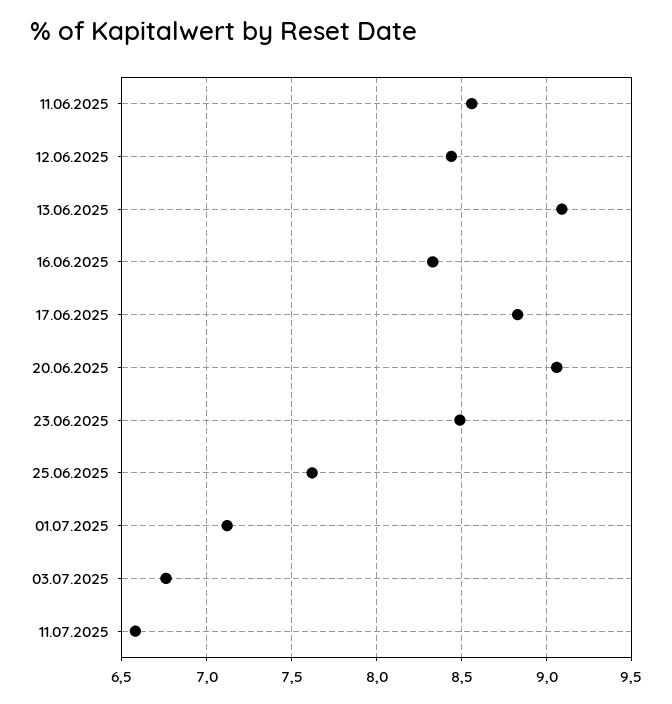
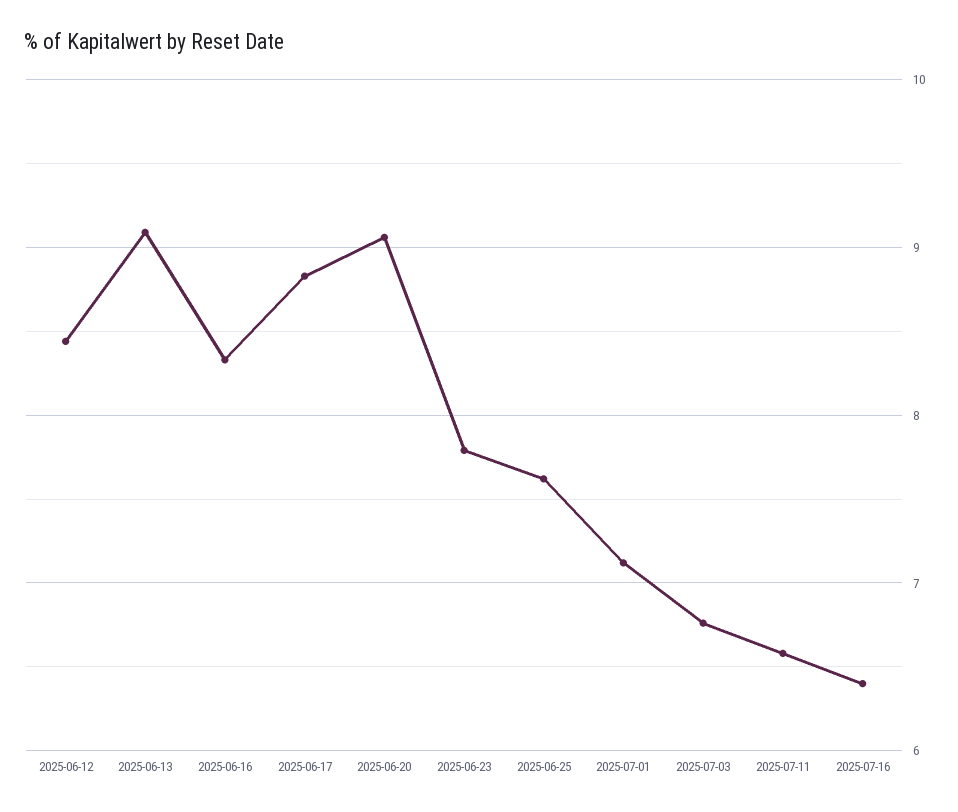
11.06.2025: 8.55 -> none
23.06.2025: 8.5 -> 7.8
2025-07-16: none -> 6.4

